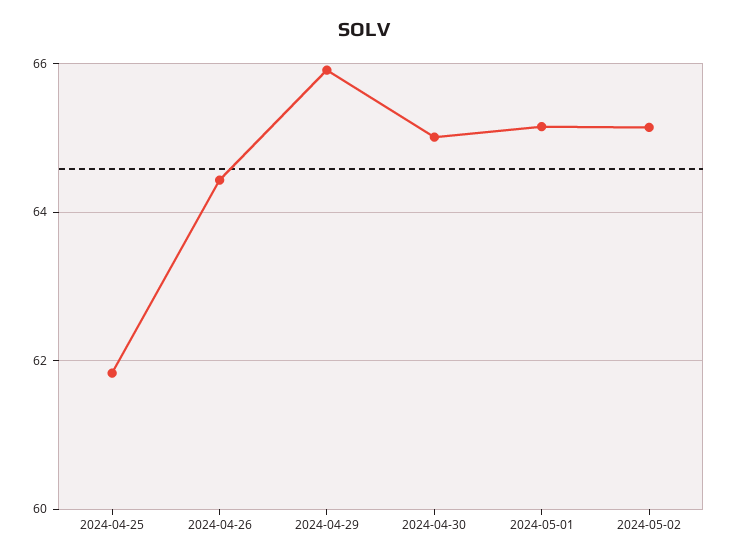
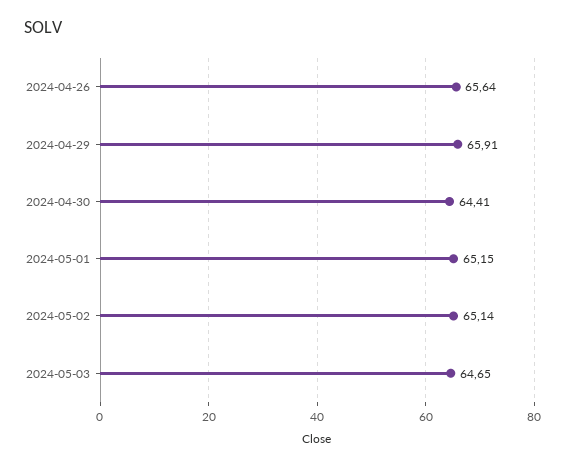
2024-04-25: 61.8 -> none
2024-04-26: 64.4 -> 65.64
2024-04-30: 65 -> 64.41
2024-05-03: none -> 64.65

